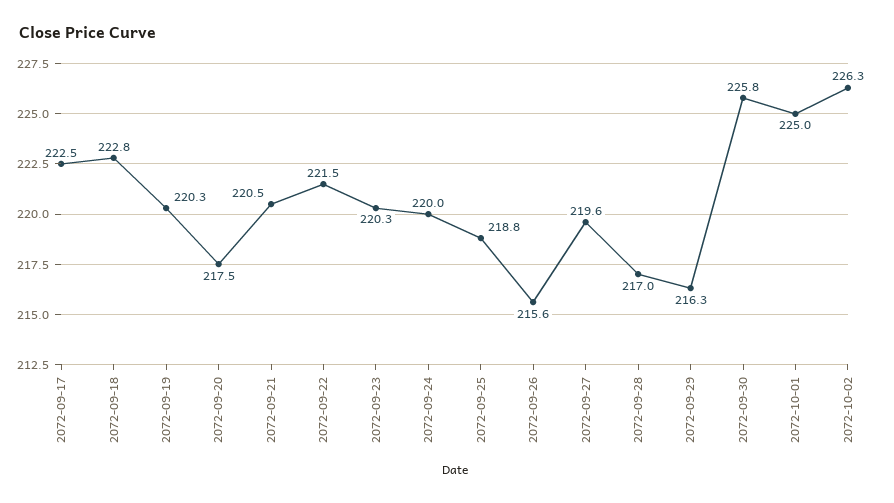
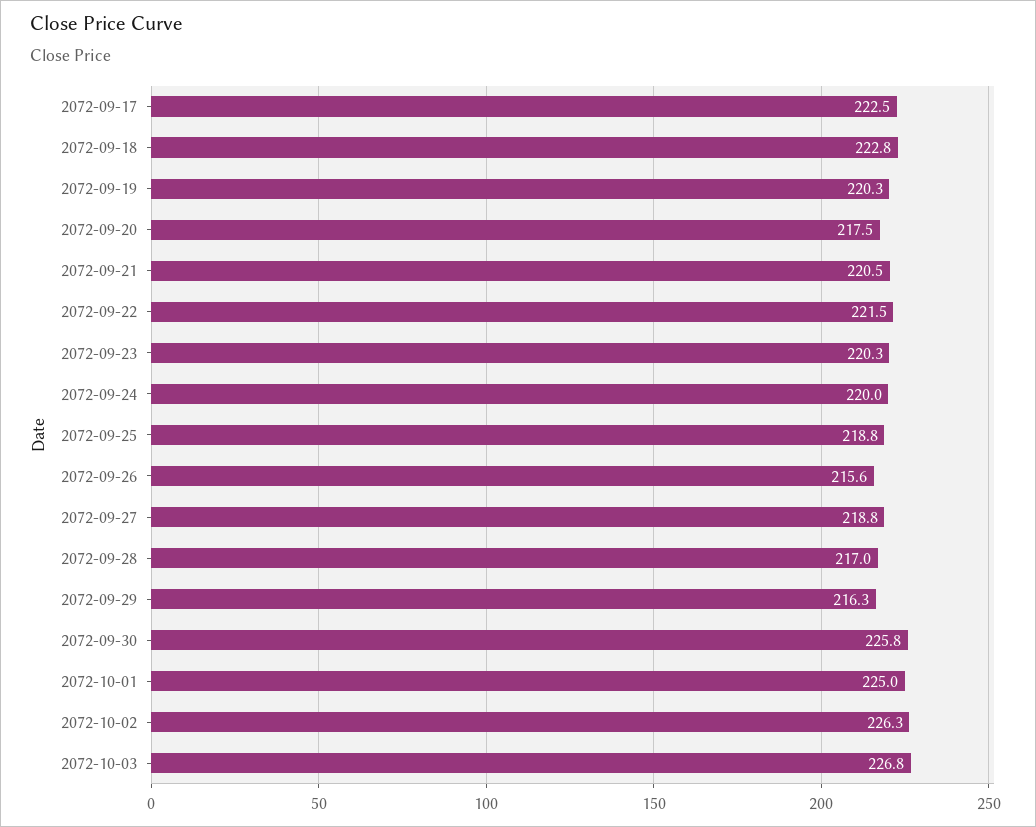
2072-09-27: 219.6 -> 218.8
2072-10-03: none -> 226.8

